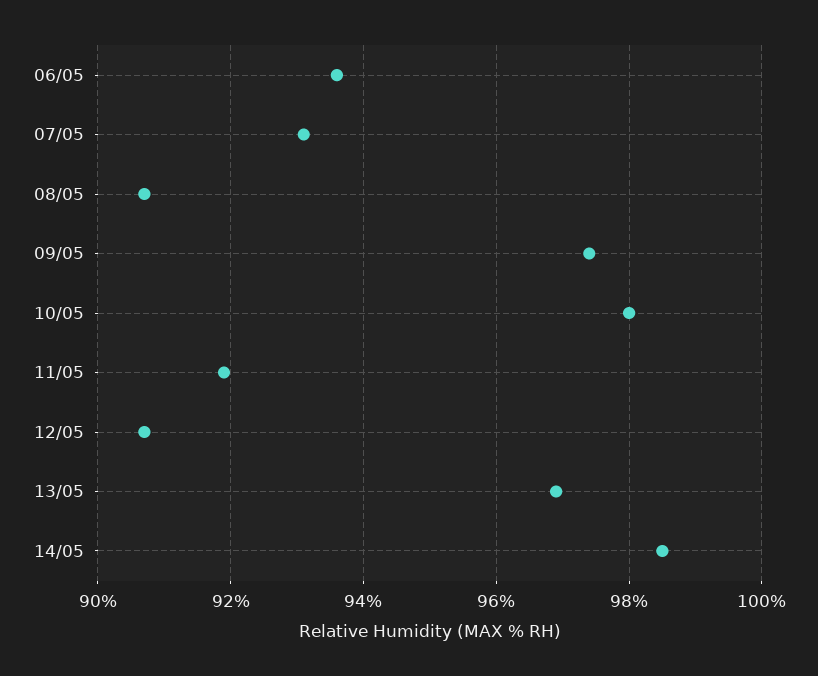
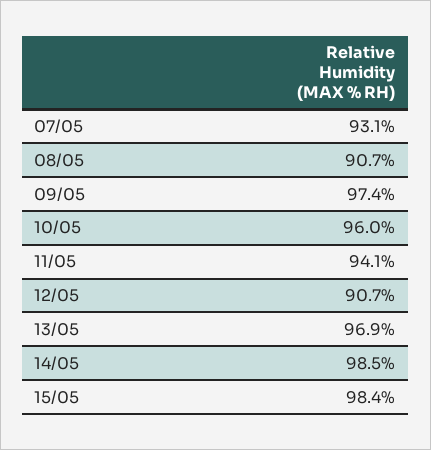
06/05: 93.5 -> none
10/05: 98 -> 96
11/05: 92 -> 94.1
15/05: none -> 98.4

